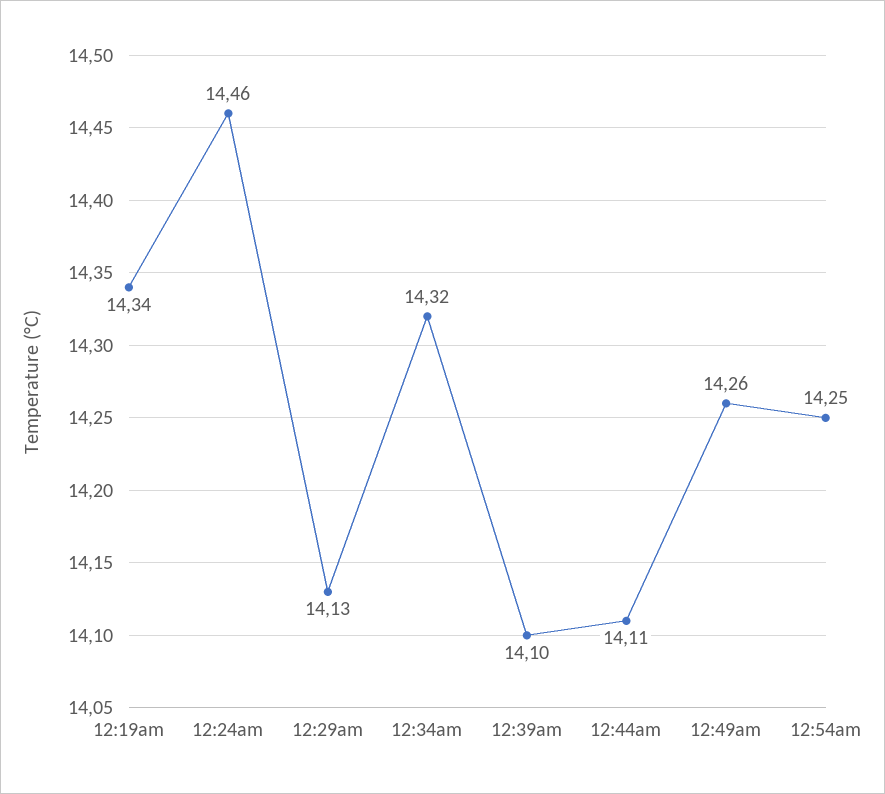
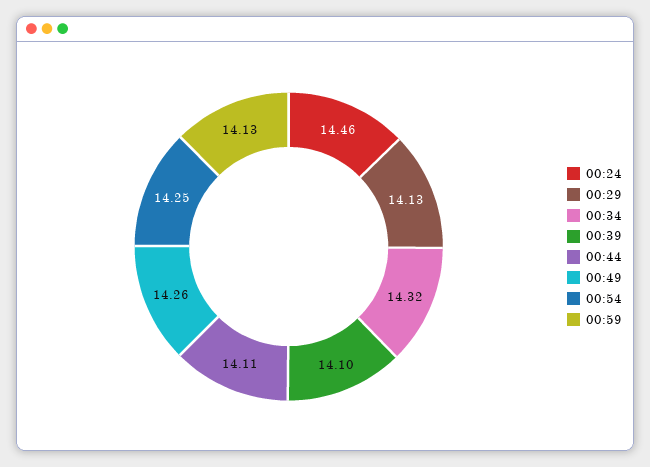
12:19am: 14.34 -> none
00:59: none -> 14.13

